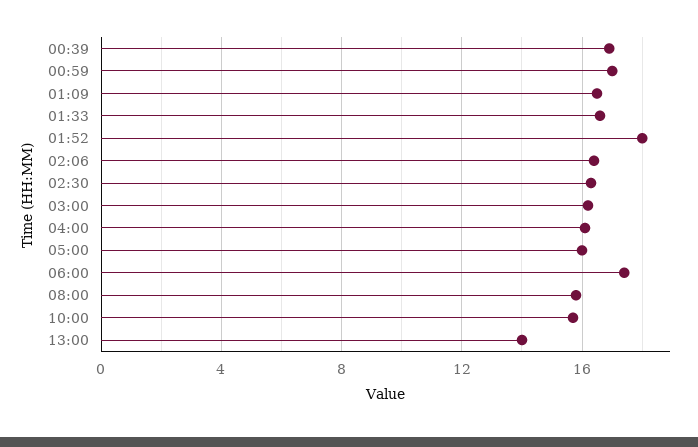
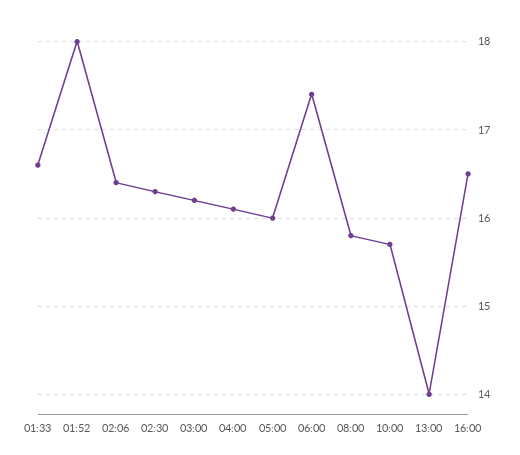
00:39: 17 -> none
00:59: 17 -> none
01:09: 16.5 -> none
16:00: none -> 16.5

